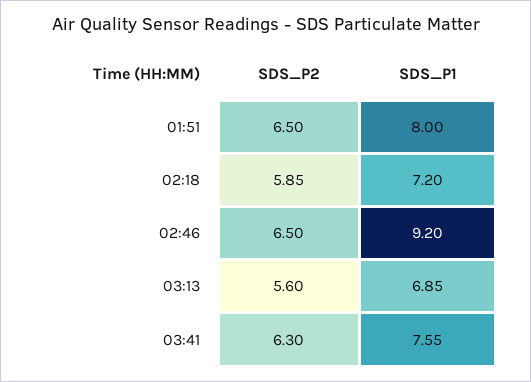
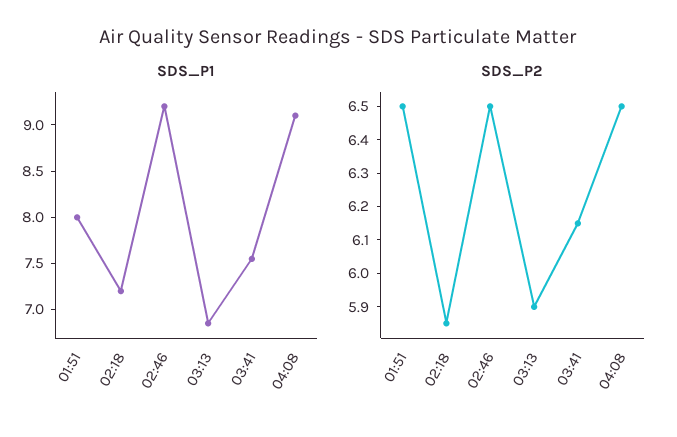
SDS_P2, 03:13: 5.6 -> 5.9
SDS_P2, 03:41: 6.3 -> 6.15
SDS_P1, 04:08: none -> 9.1
SDS_P2, 04:08: none -> 6.5

